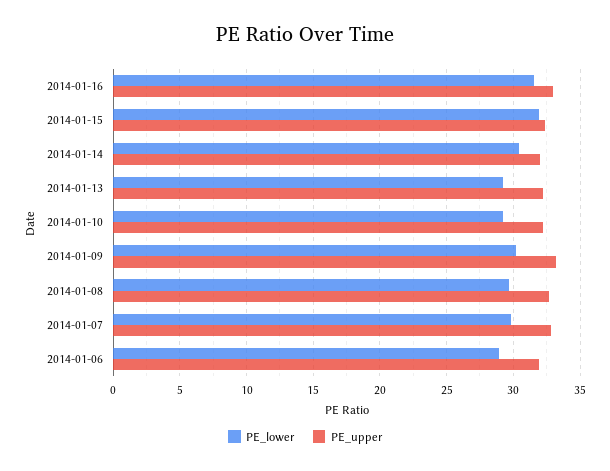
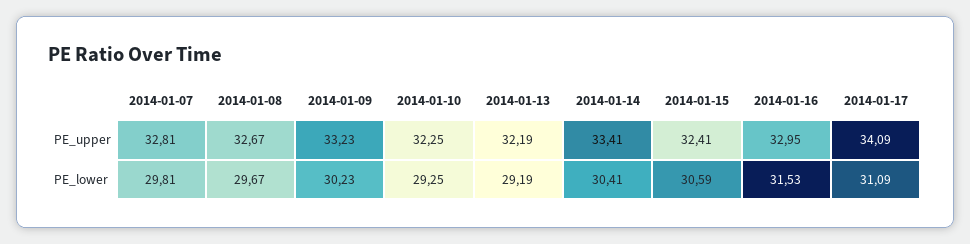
PE_lower, 2014-01-15: 32 -> 30.59
PE_upper, 2014-01-14: 32 -> 33.41
PE_lower, 2014-01-06: 29 -> none
PE_upper, 2014-01-06: 32 -> none
PE_upper, 2014-01-17: none -> 34.09
PE_lower, 2014-01-17: none -> 31.09

